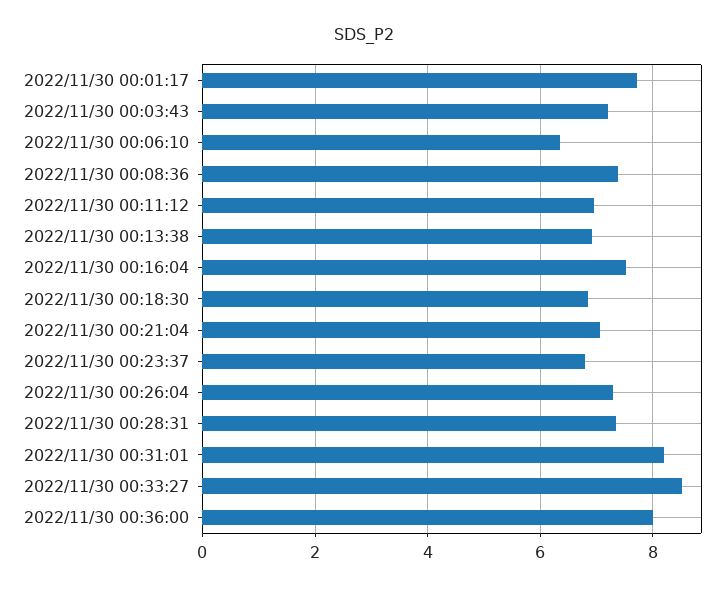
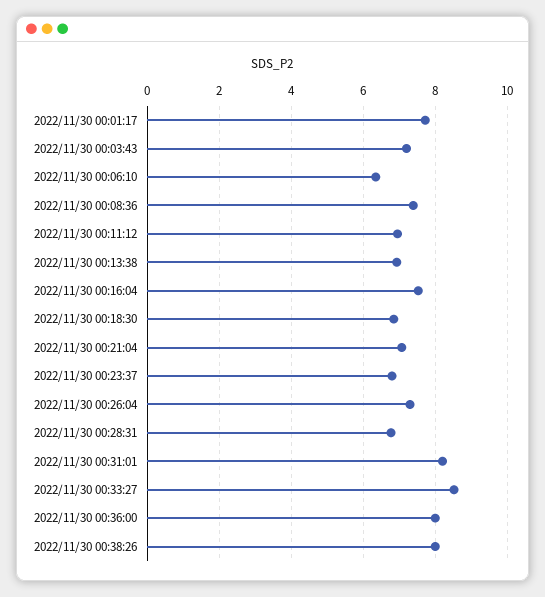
2022/11/30 00:28:31: 7.4 -> 6.8
2022/11/30 00:38:26: none -> 8

